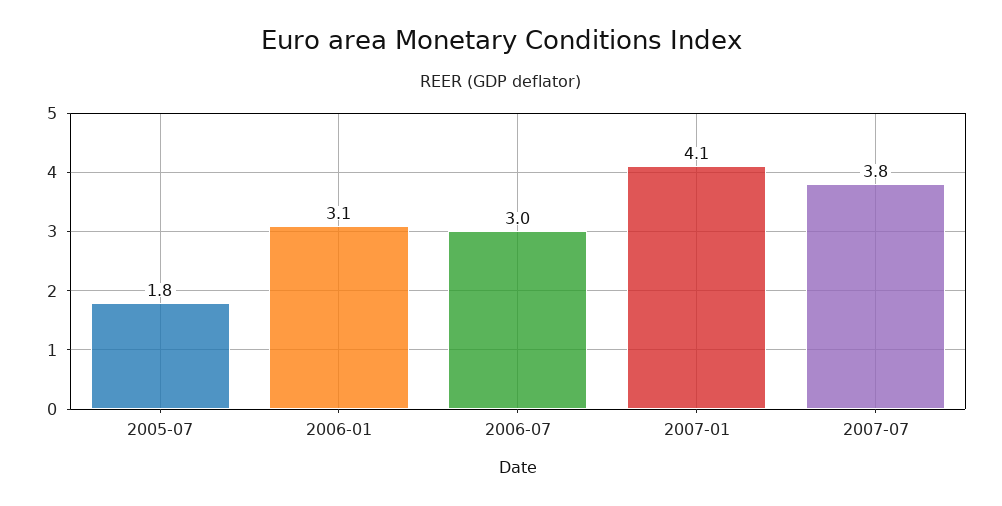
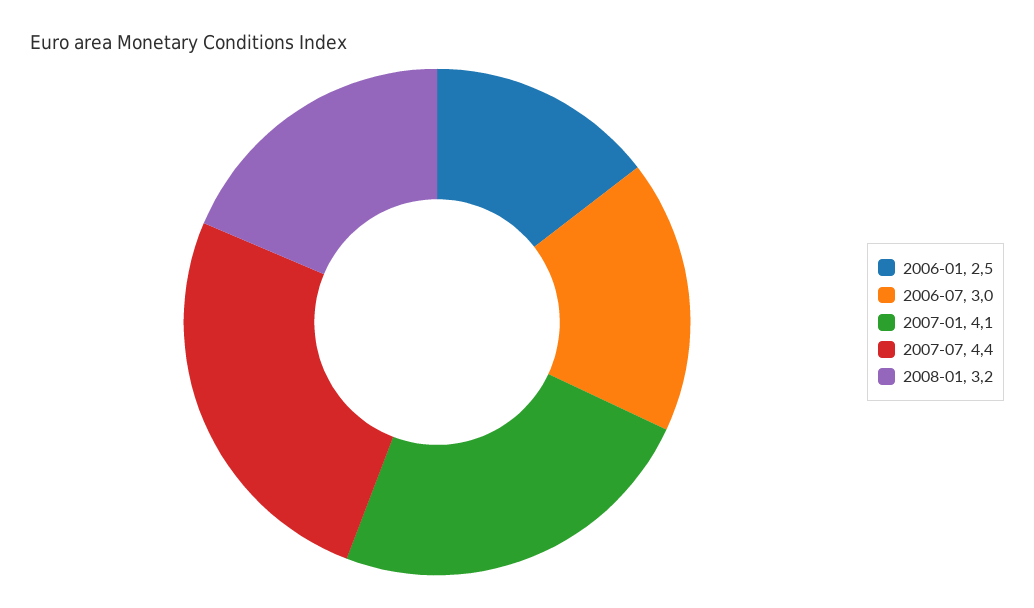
2005-07: 1.8 -> none
2006-01: 3.1 -> 2.5
2007-07: 3.8 -> 4.4
2008-01: none -> 3.2

